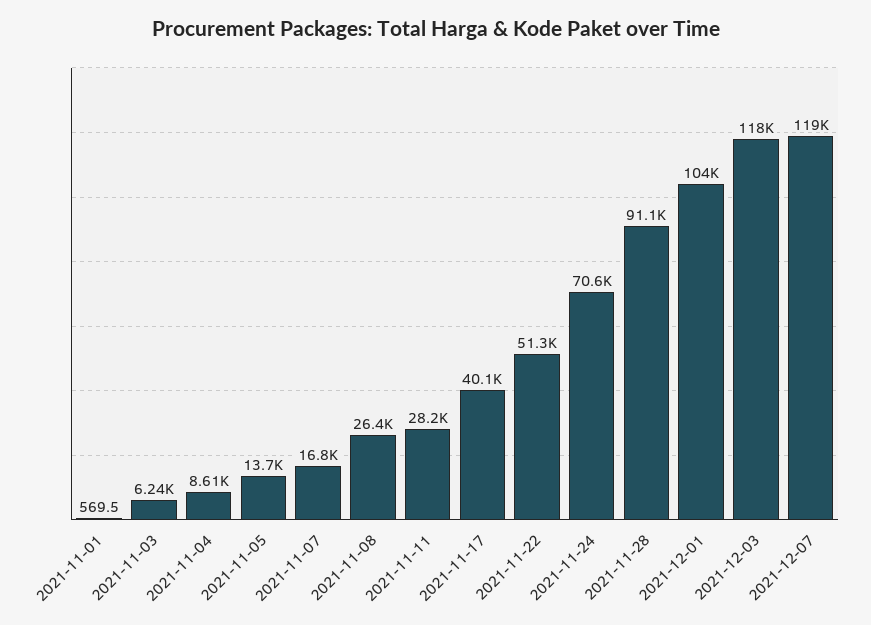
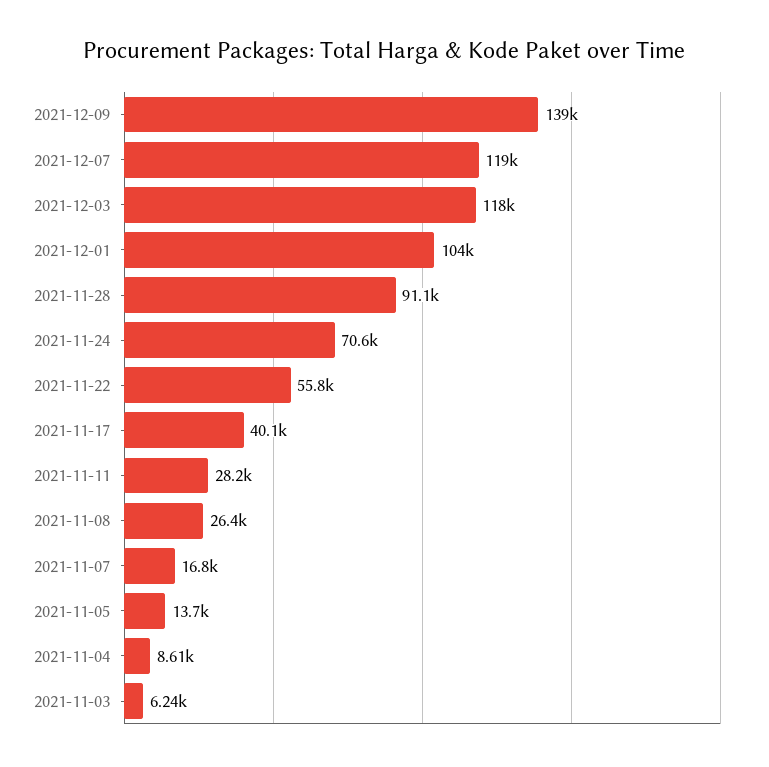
2021-11-01: 569.5 -> none
2021-11-22: 51300 -> 55800
2021-12-09: none -> 139000

